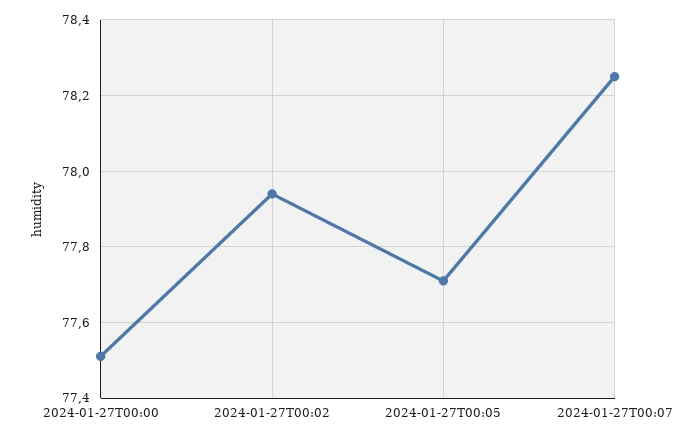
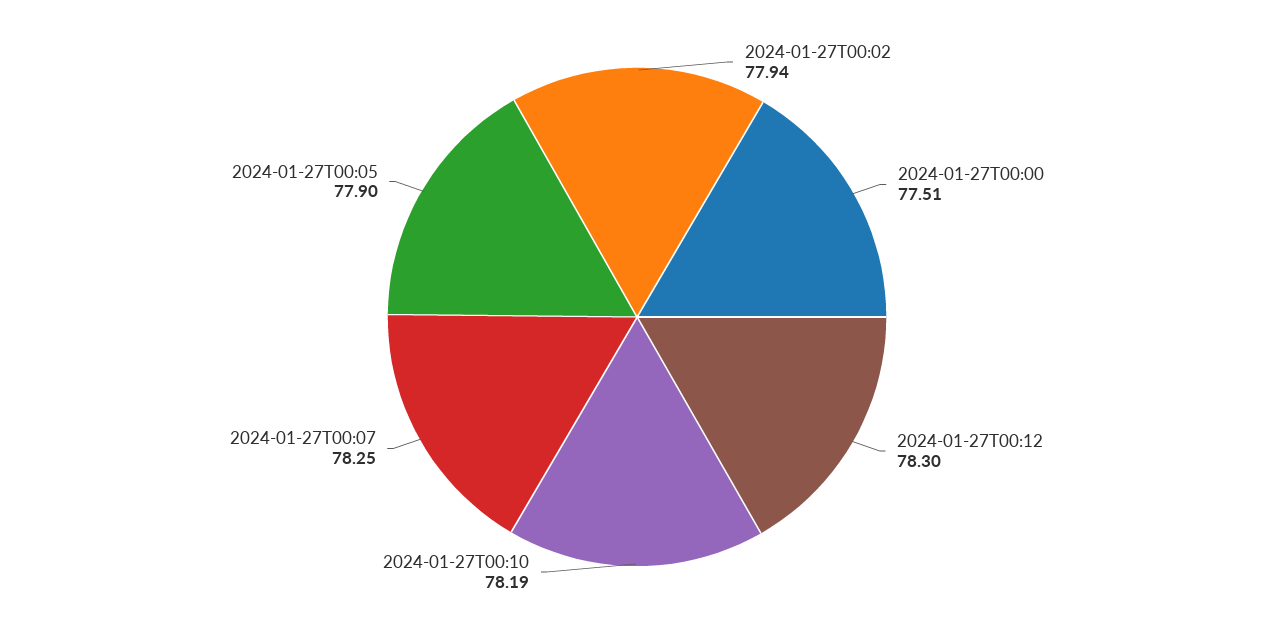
2024-01-27T00:05: 77.7 -> 77.9
2024-01-27T00:12: none -> 78.3
2024-01-27T00:10: none -> 78.19

